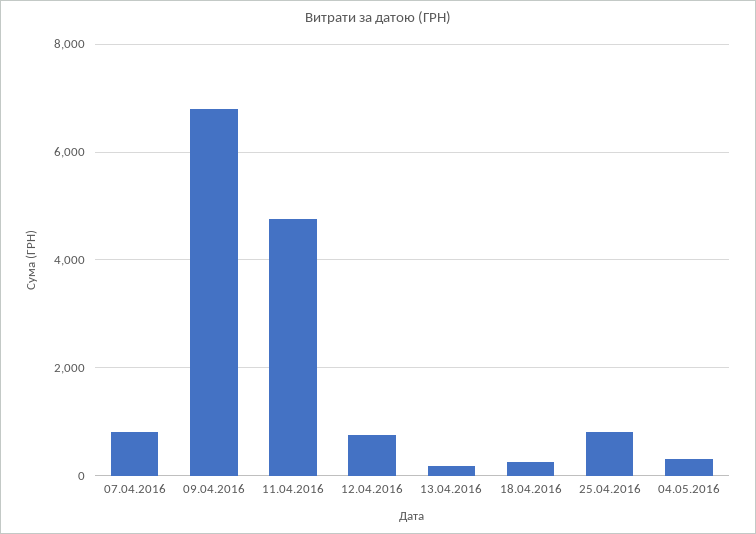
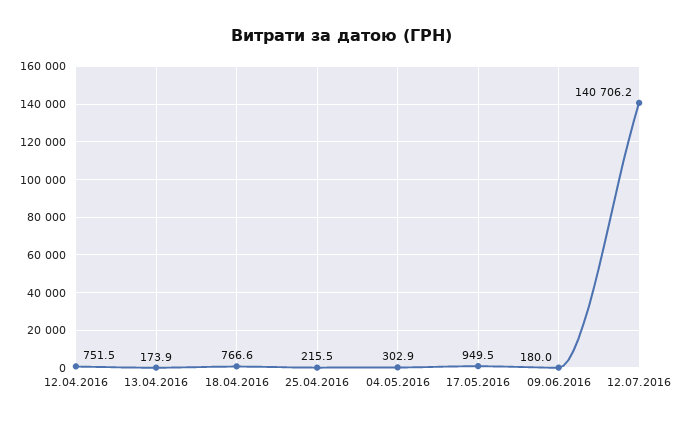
07.04.2016: 800 -> none
09.04.2016: 6800 -> none
11.04.2016: 4800 -> none
18.04.2016: 200 -> 766.6
25.04.2016: 800 -> 215.5
17.05.2016: none -> 949.5
09.06.2016: none -> 180
12.07.2016: none -> 140706.2

